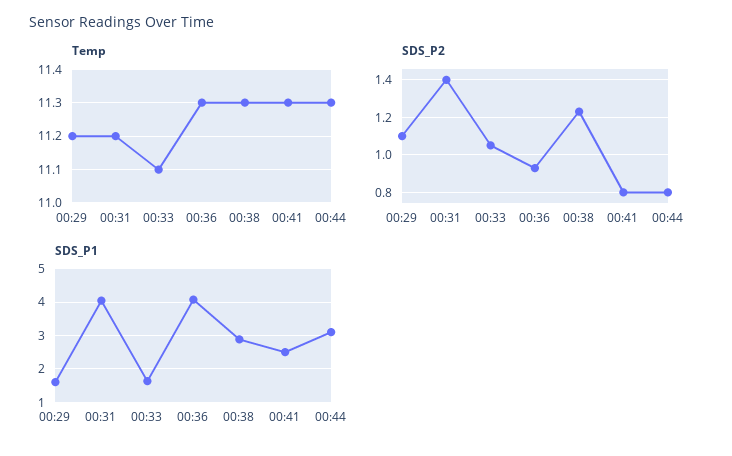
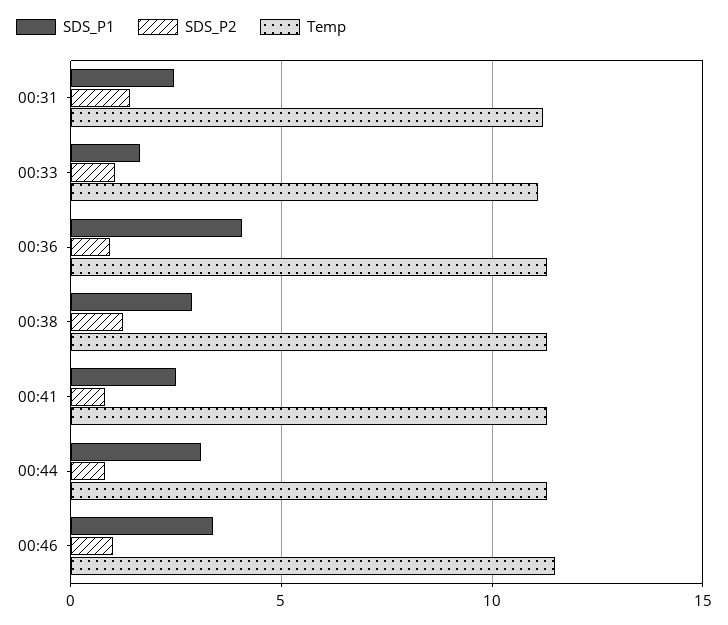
Temp, 00:29: 11.2 -> none
SDS_P2, 00:29: 1.1 -> none
SDS_P1, 00:29: 1.6 -> none
SDS_P1, 00:31: 4 -> 2.5
SDS_P1, 00:46: none -> 3.5
SDS_P2, 00:46: none -> 1
Temp, 00:46: none -> 11.5

